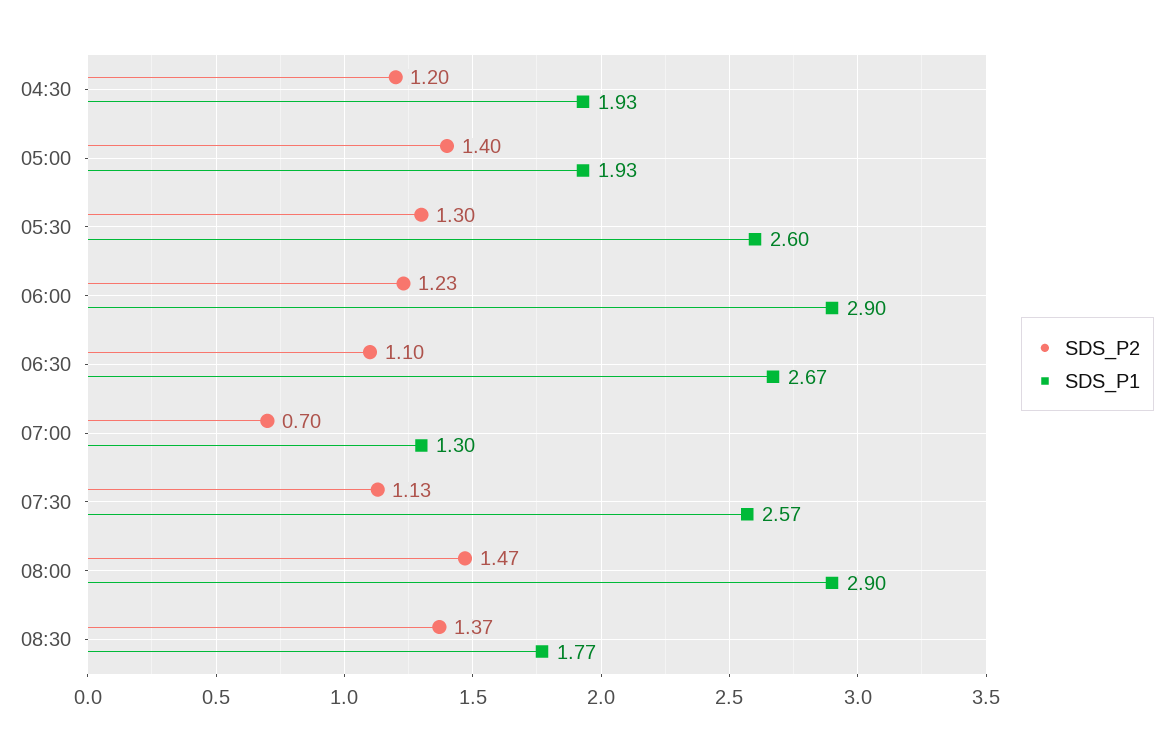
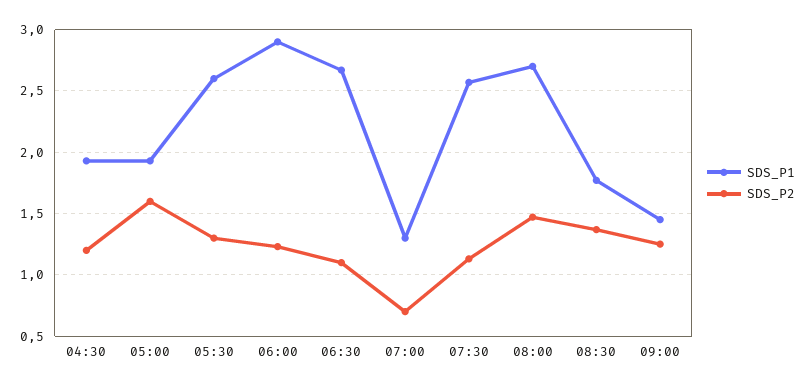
SDS_P2, 05:00: 1.4 -> 1.6
SDS_P1, 08:00: 2.9 -> 2.7
SDS_P1, 09:00: none -> 1.45
SDS_P2, 09:00: none -> 1.25

